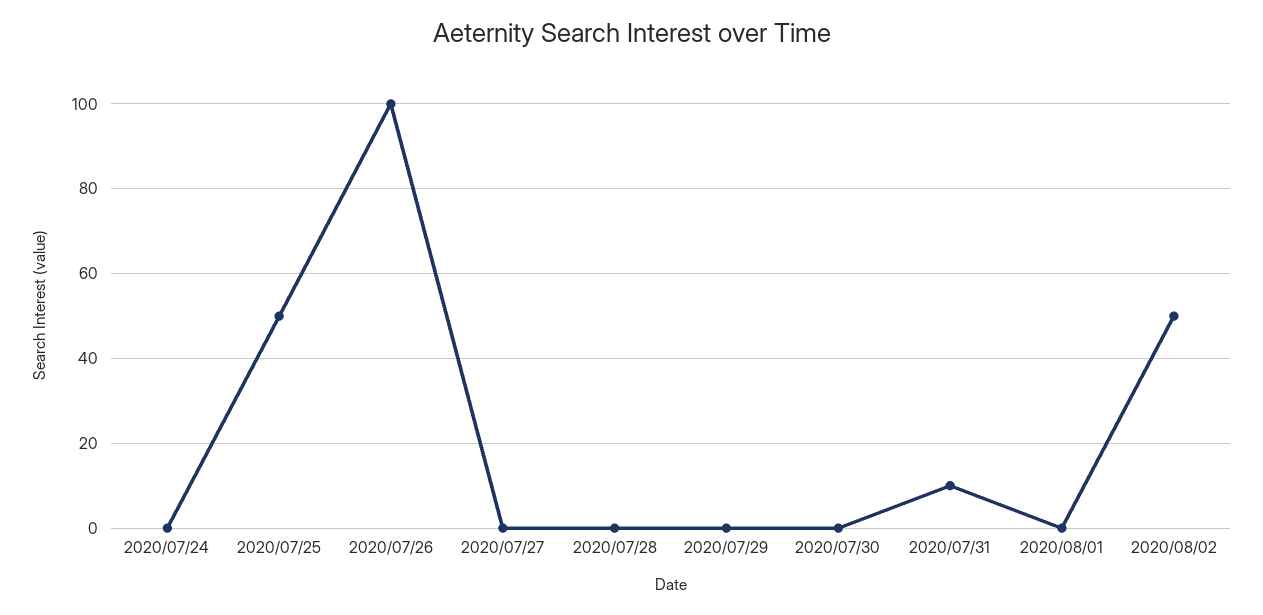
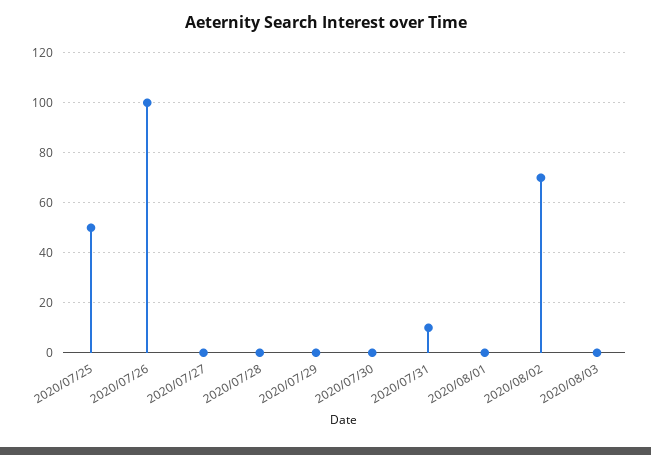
2020/07/24: 0 -> none
2020/08/02: 50 -> 70
2020/08/03: none -> 0

